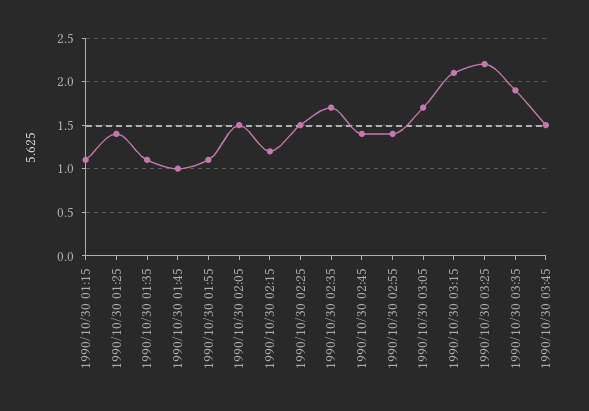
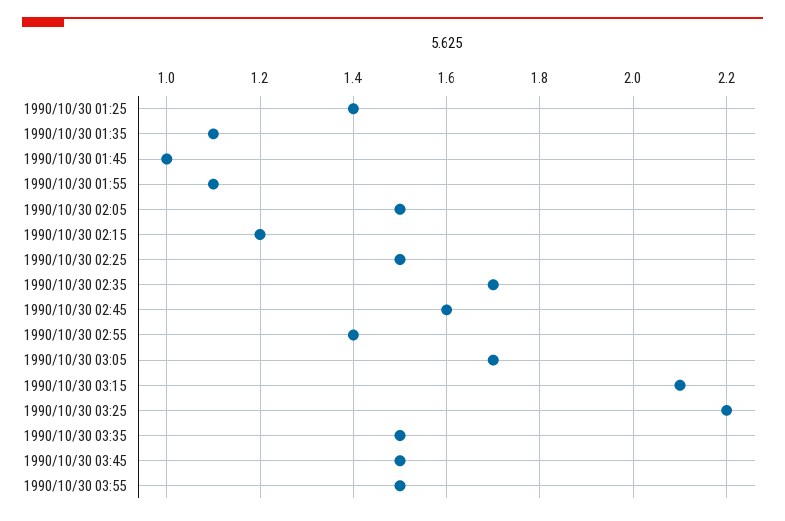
1990/10/30 01:15: 1.1 -> none
1990/10/30 02:45: 1.4 -> 1.6
1990/10/30 03:35: 1.9 -> 1.5
1990/10/30 03:55: none -> 1.5

